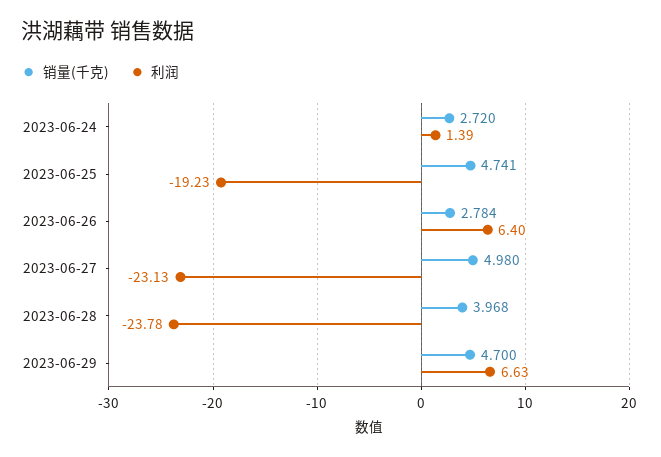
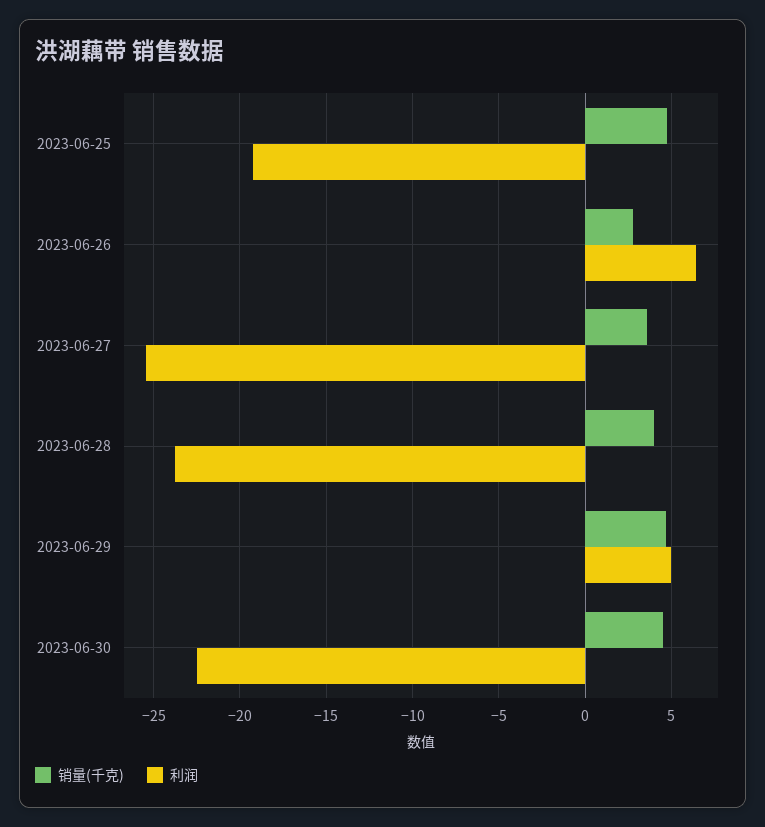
销量(千克), 2023-06-24: 2.72 -> none
利润, 2023-06-24: 1.39 -> none
销量(千克), 2023-06-27: 4.98 -> 3.5
利润, 2023-06-27: -23.13 -> -25.5
利润, 2023-06-29: 6.63 -> 5
销量(千克), 2023-06-30: none -> 4.5
利润, 2023-06-30: none -> -22.5

